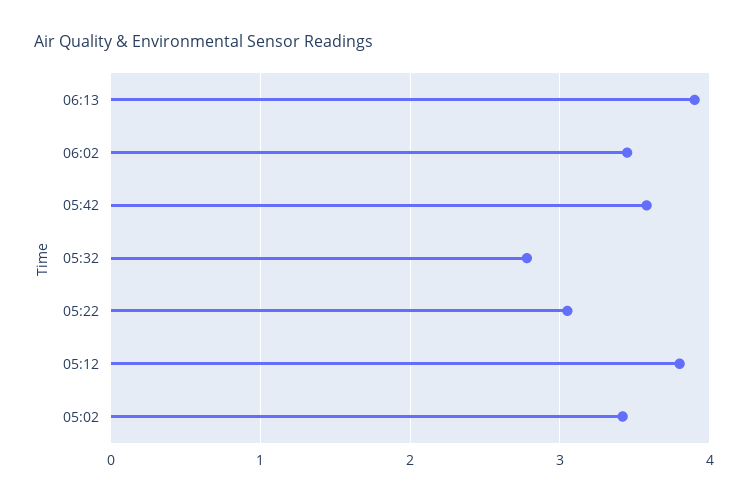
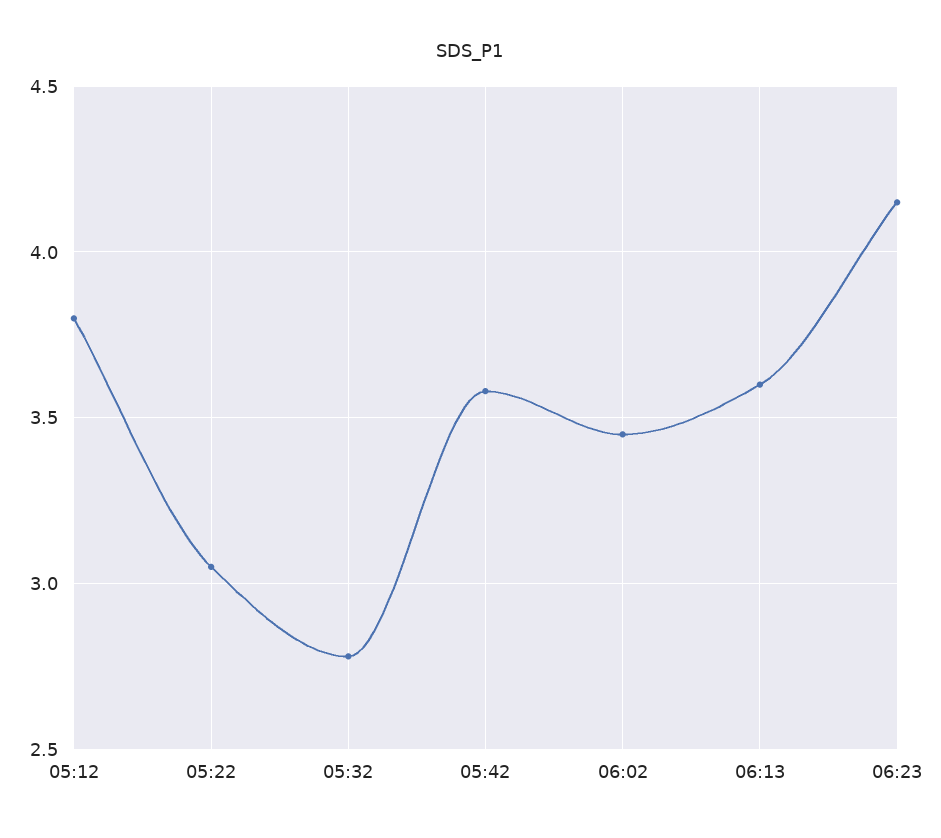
06:13: 3.9 -> 3.6
05:02: 3.4 -> none
06:23: none -> 4.15

